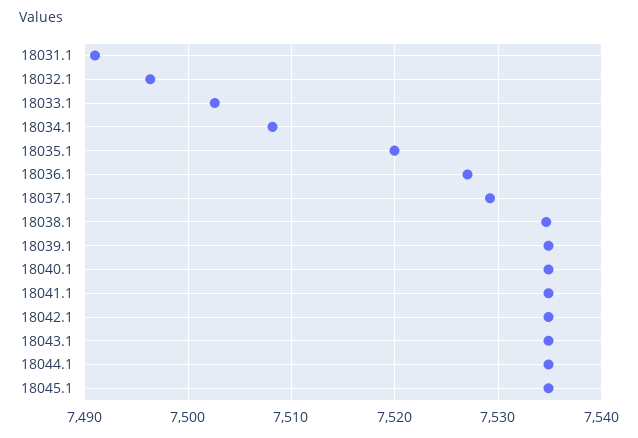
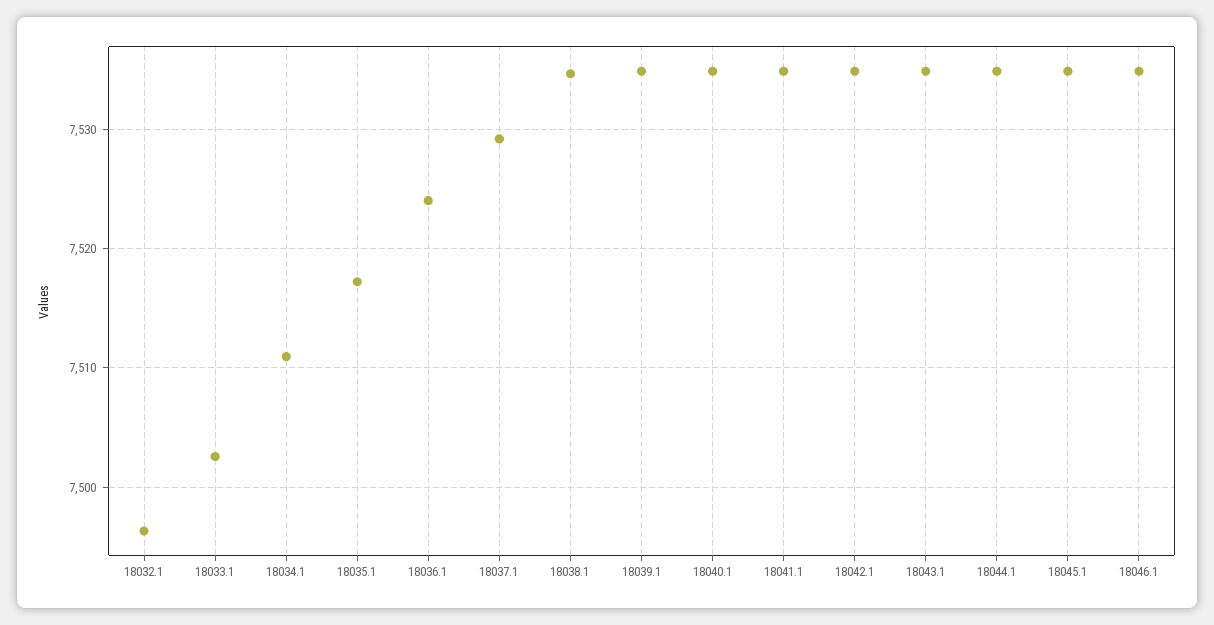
18031.1: 7491 -> none
18034.1: 7508 -> 7511
18035.1: 7520 -> 7517
18036.1: 7527 -> 7524
18046.1: none -> 7535

